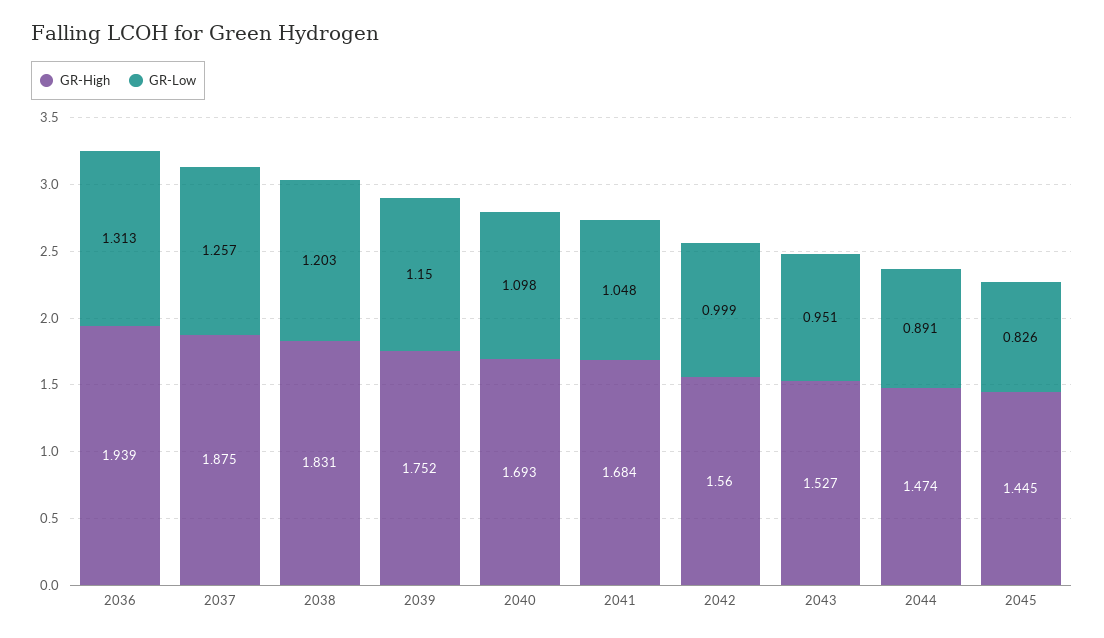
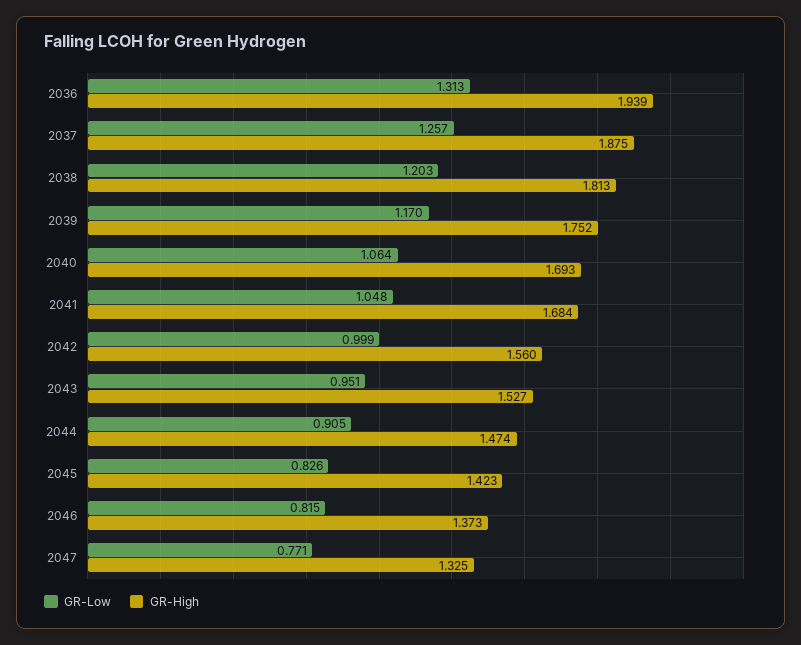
GR-High, 2038: 1.831 -> 1.813
GR-Low, 2039: 1.15 -> 1.17
GR-Low, 2040: 1.098 -> 1.064
GR-Low, 2044: 0.891 -> 0.905
GR-High, 2045: 1.445 -> 1.423
GR-Low, 2046: none -> 0.815
GR-High, 2046: none -> 1.373
GR-Low, 2047: none -> 0.771
GR-High, 2047: none -> 1.325

